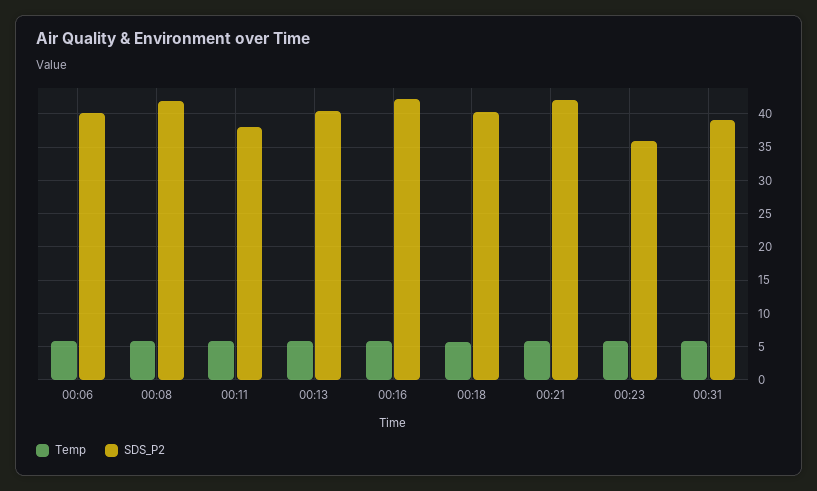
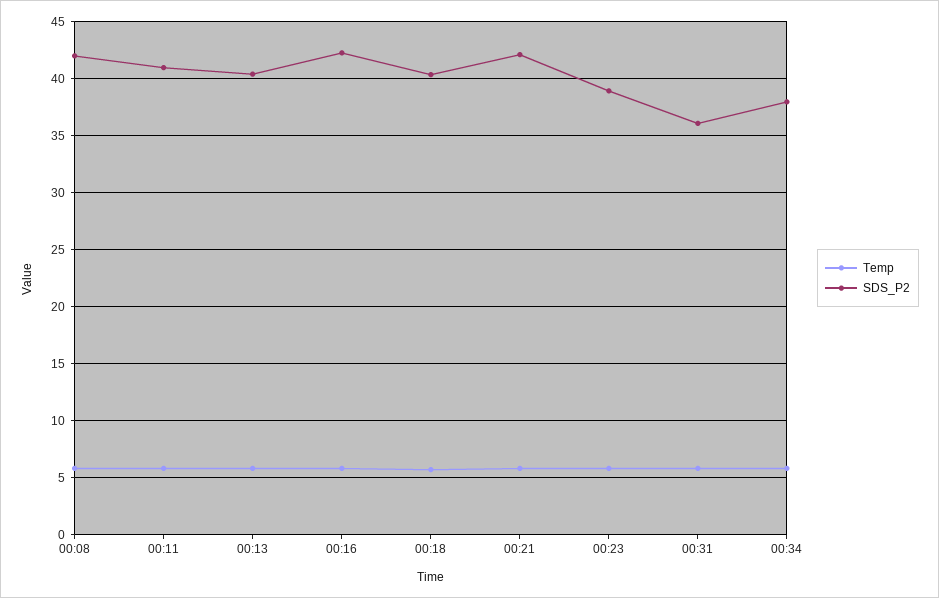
Temp, 00:06: 6 -> none
SDS_P2, 00:06: 40 -> none
SDS_P2, 00:11: 38 -> 41
SDS_P2, 00:23: 36 -> 39
SDS_P2, 00:31: 39 -> 36
Temp, 00:34: none -> 6
SDS_P2, 00:34: none -> 38

